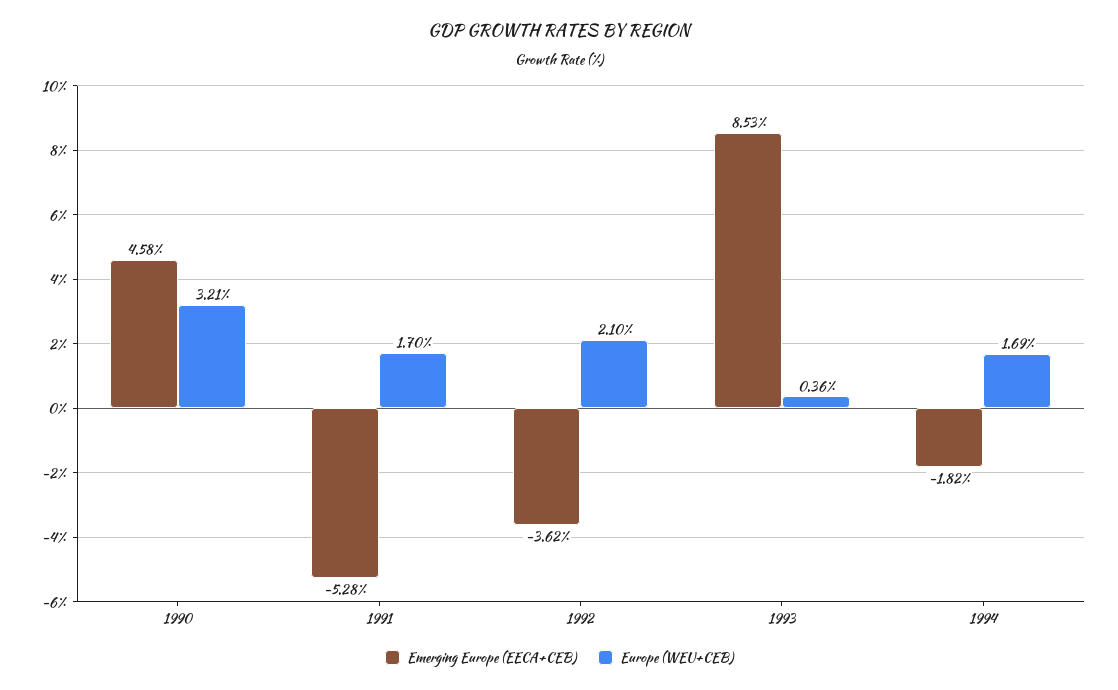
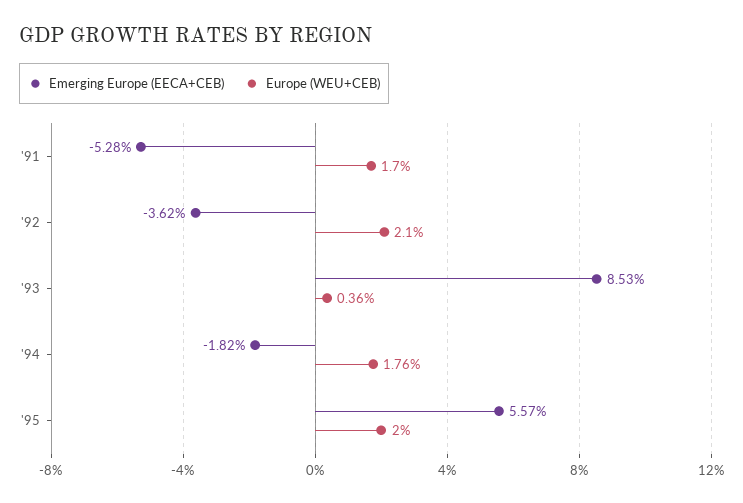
Emerging Europe (EECA+CEB), 1990: 4.58 -> none
Europe (WEU+CEB), 1990: 3.21 -> none
Europe (WEU+CEB), 1994: 1.69 -> 1.76
Emerging Europe (EECA+CEB), '95: none -> 5.57
Europe (WEU+CEB), '95: none -> 2

